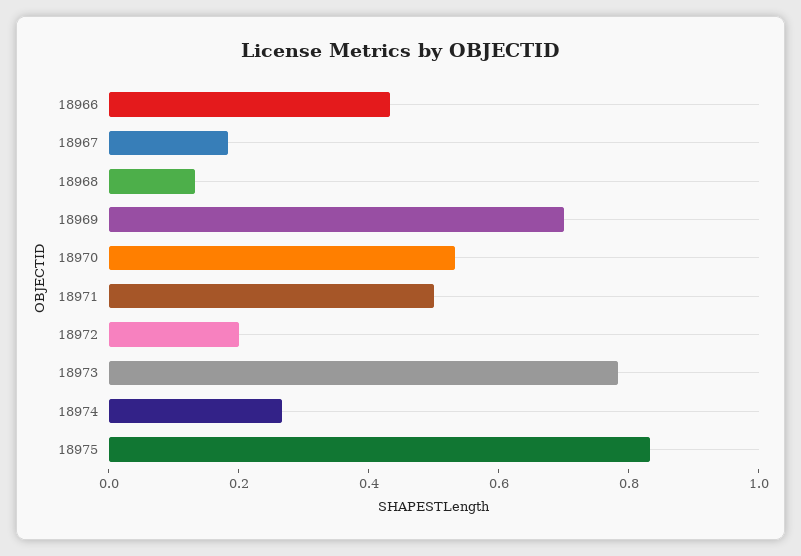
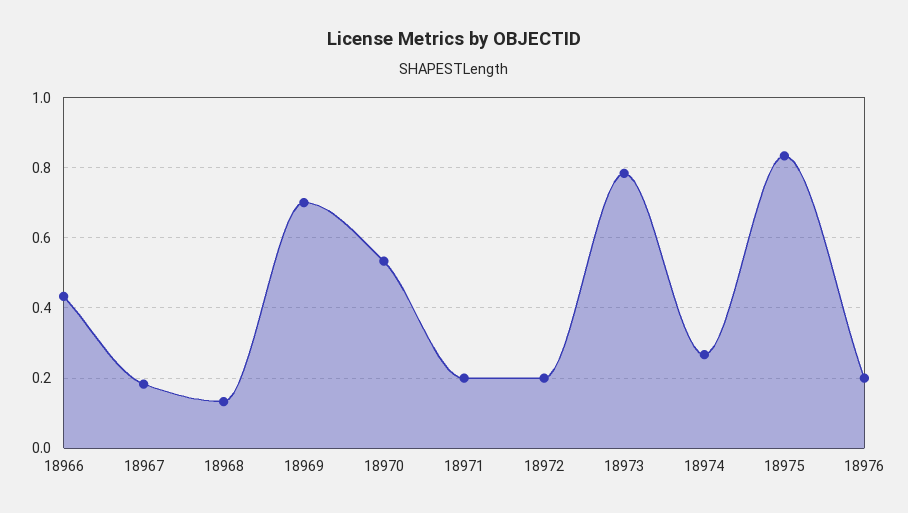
18971: 0.5 -> 0.2
18976: none -> 0.2

